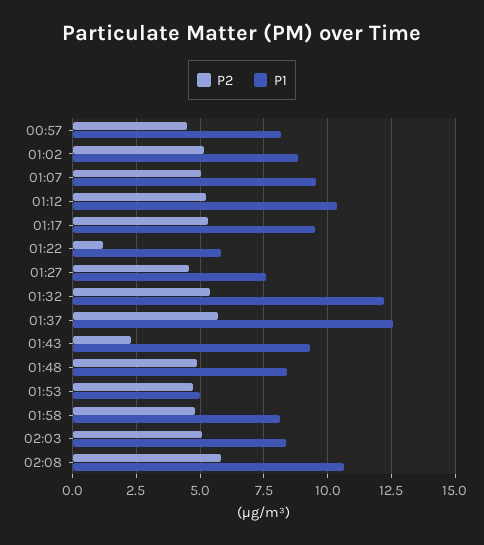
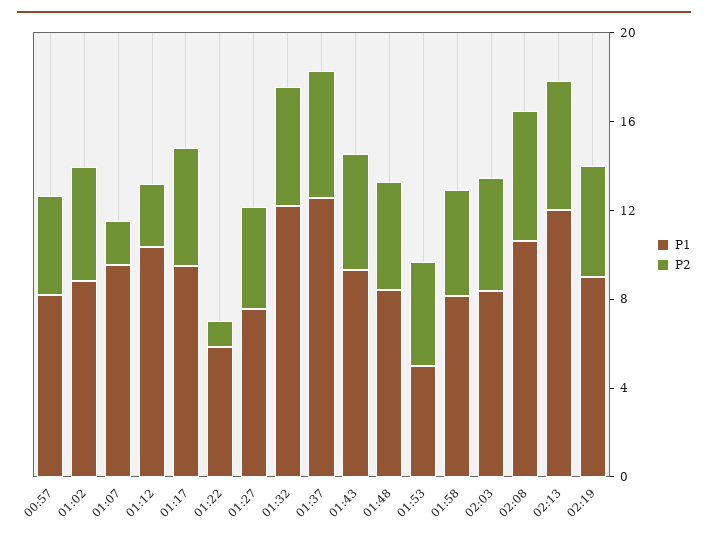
P2, 01:07: 5 -> 2
P2, 01:12: 5.25 -> 3
P2, 01:43: 2.25 -> 5
P1, 02:13: none -> 12
P2, 02:13: none -> 6
P1, 02:19: none -> 9
P2, 02:19: none -> 5

